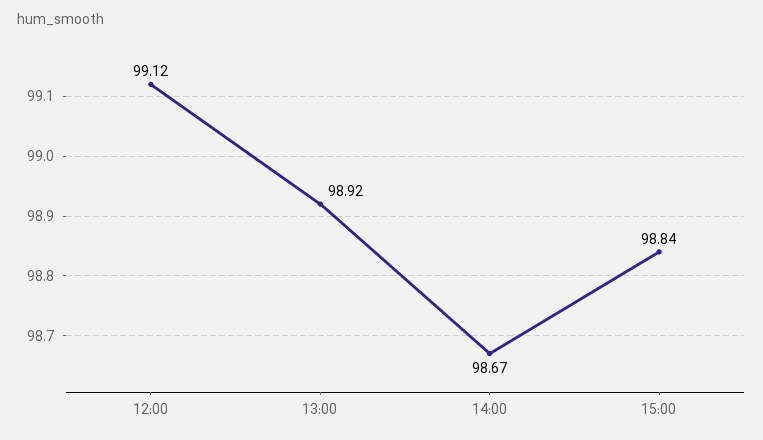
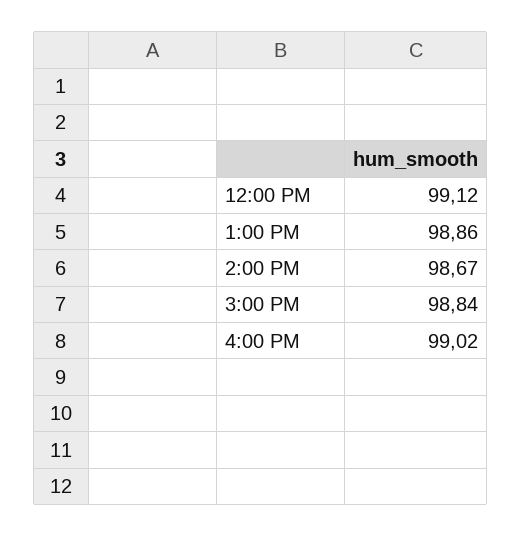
13:00: 98.92 -> 98.86
4:00 PM: none -> 99.02

